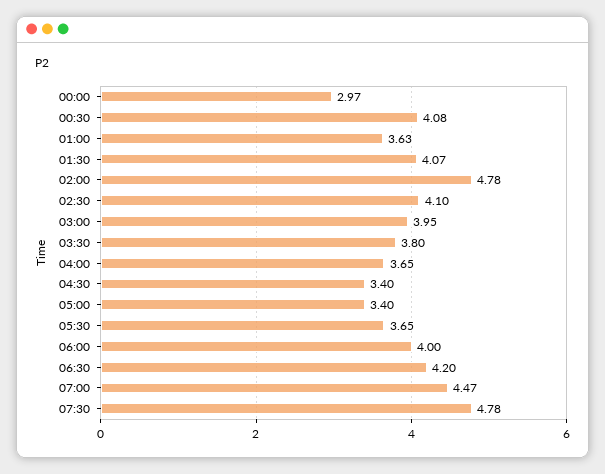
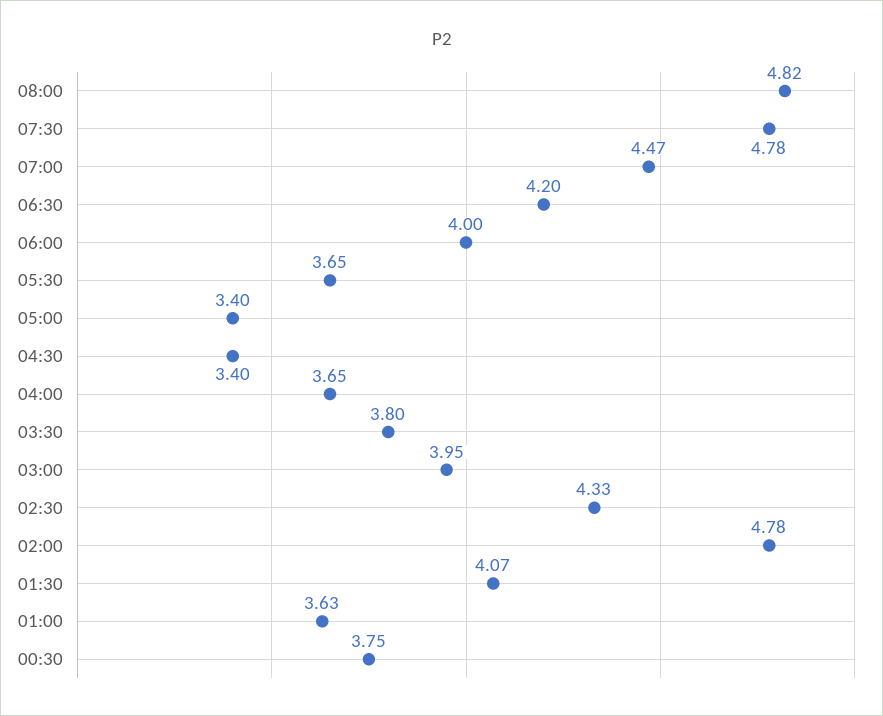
00:00: 2.97 -> none
00:30: 4.08 -> 3.75
02:30: 4.1 -> 4.33
08:00: none -> 4.82

